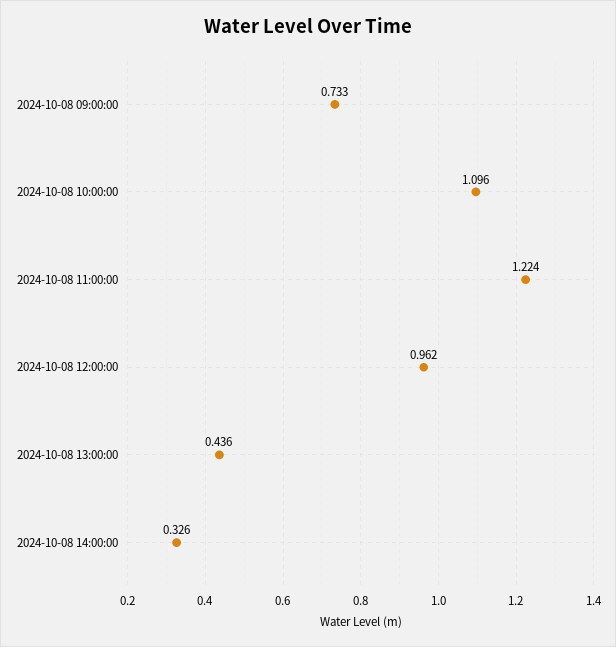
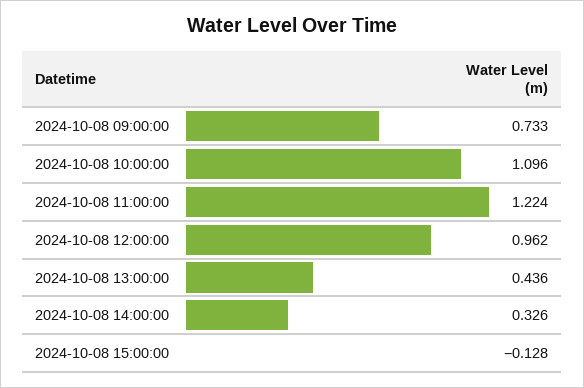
2024-10-08 15:00:00: none -> -0.128

